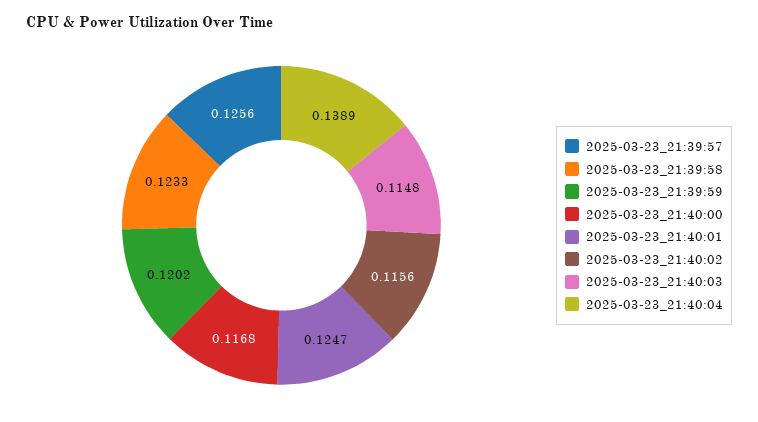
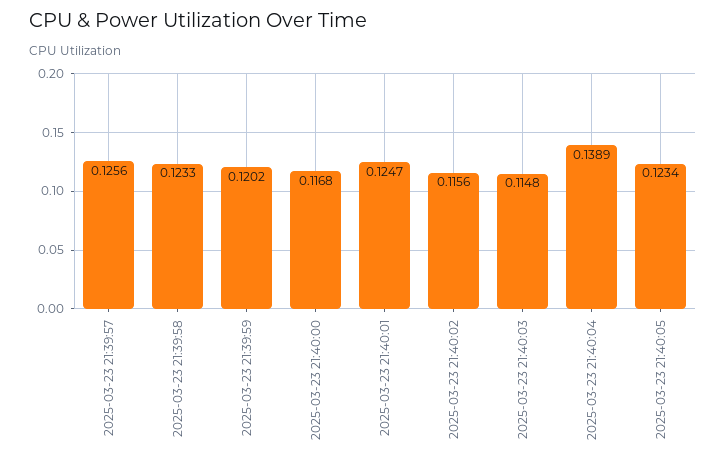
2025-03-23 21:40:05: none -> 0.1234

